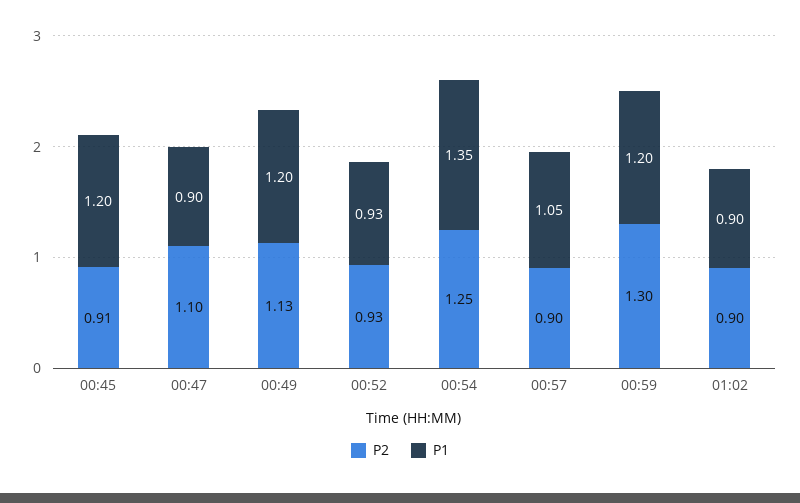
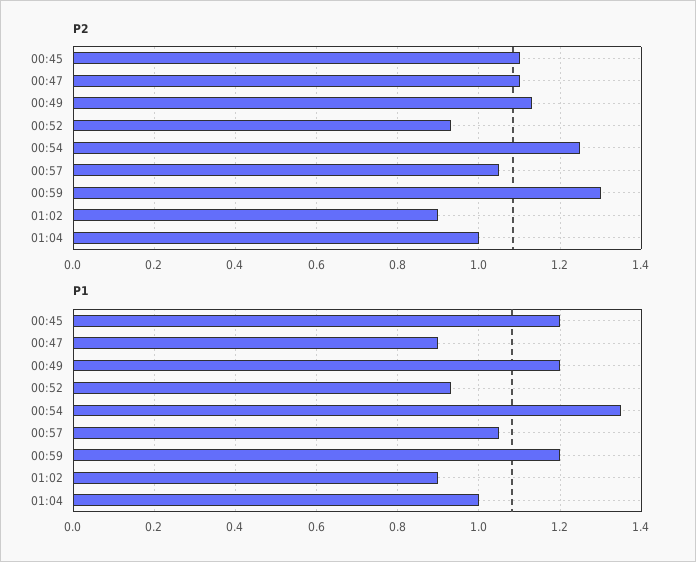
P2, 00:45: 0.91 -> 1.1
P2, 00:57: 0.9 -> 1.05
P2, 01:04: none -> 1
P1, 01:04: none -> 1

